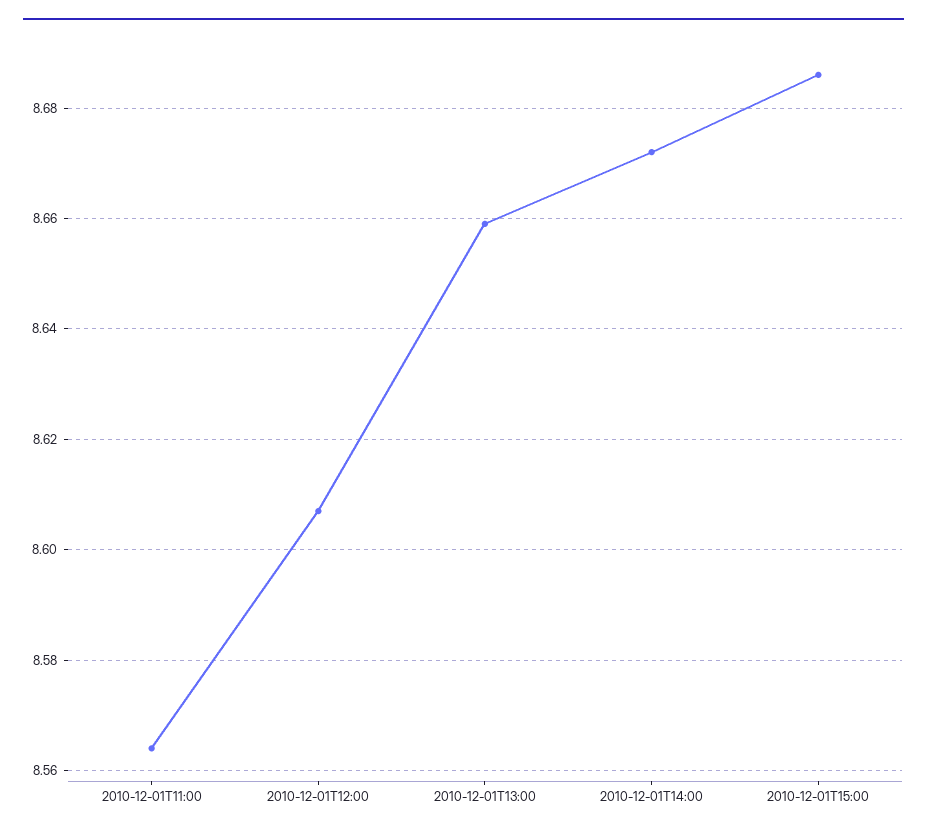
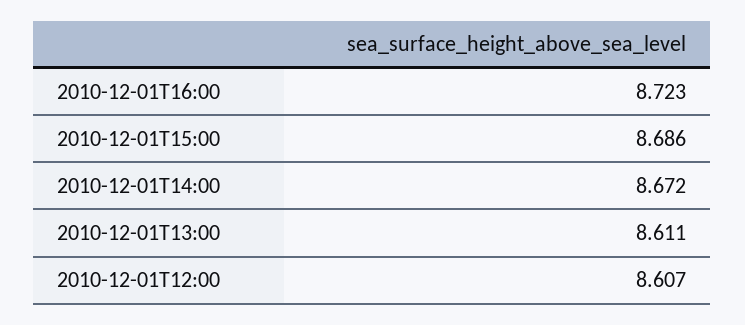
2010-12-01T11:00: 8.565 -> none
2010-12-01T13:00: 8.66 -> 8.611
2010-12-01T16:00: none -> 8.723

